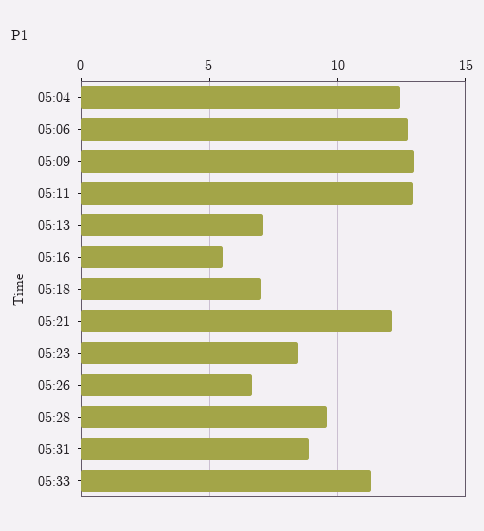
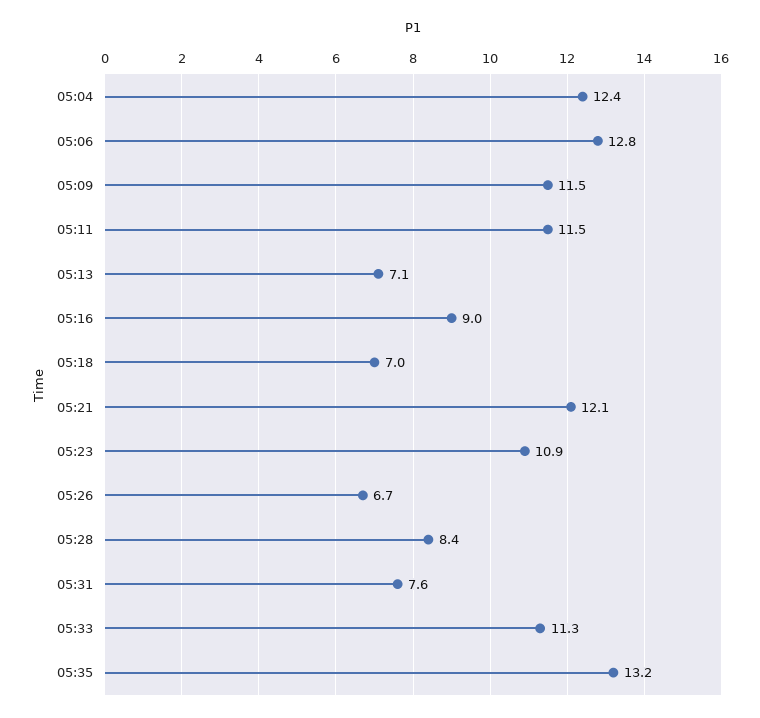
05:09: 13 -> 11.5
05:11: 13 -> 11.5
05:16: 5.5 -> 9
05:23: 8.5 -> 10.9
05:28: 9.5 -> 8.4
05:31: 9 -> 7.6
05:35: none -> 13.2

